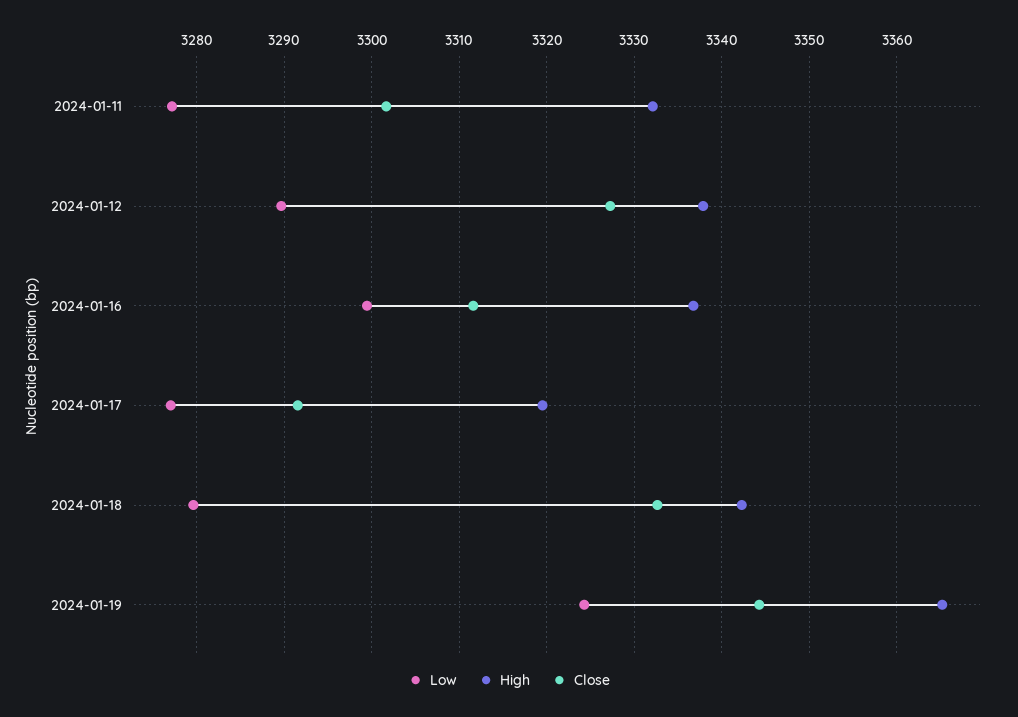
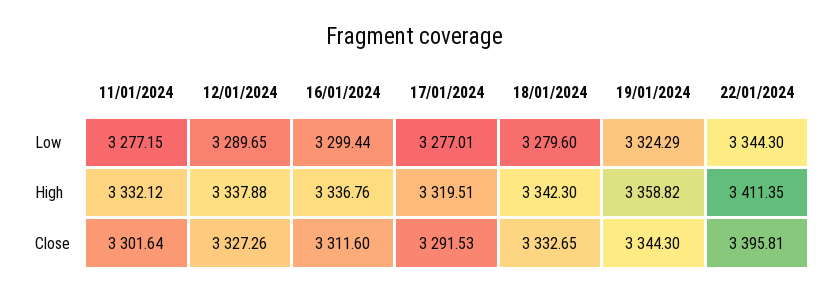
High, 2024-01-19: 3365 -> 3358.82
Low, 22/01/2024: none -> 3344.3
High, 22/01/2024: none -> 3411.35
Close, 22/01/2024: none -> 3395.81

